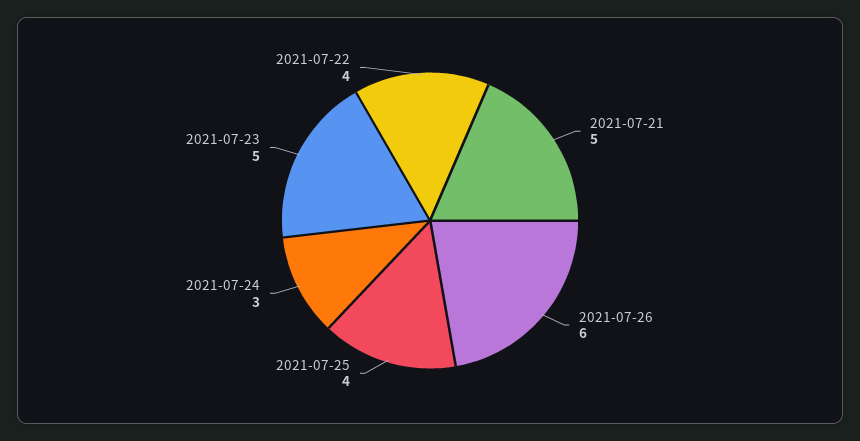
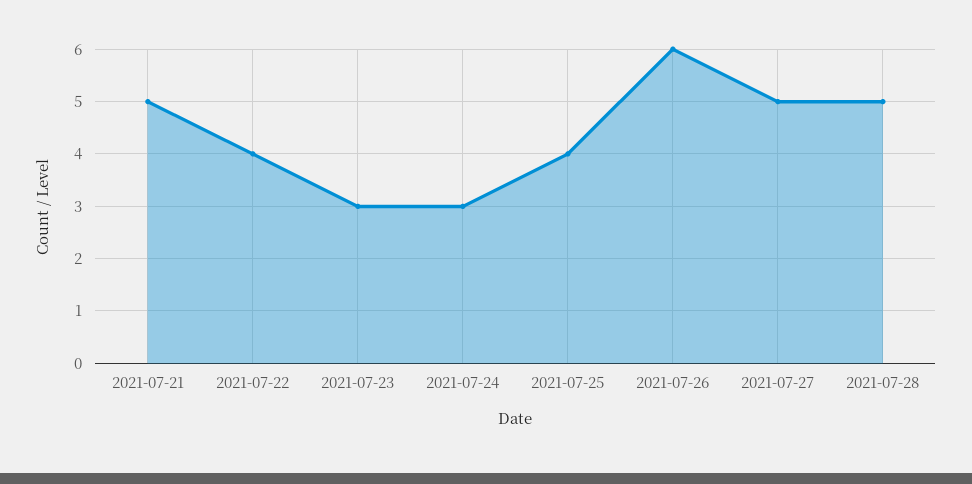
2021-07-23: 5 -> 3
2021-07-27: none -> 5
2021-07-28: none -> 5

